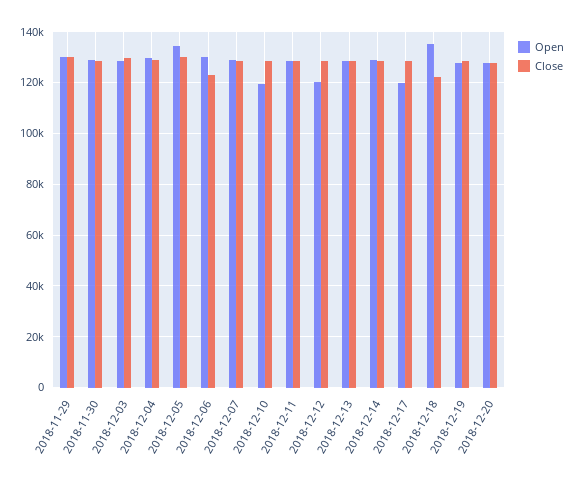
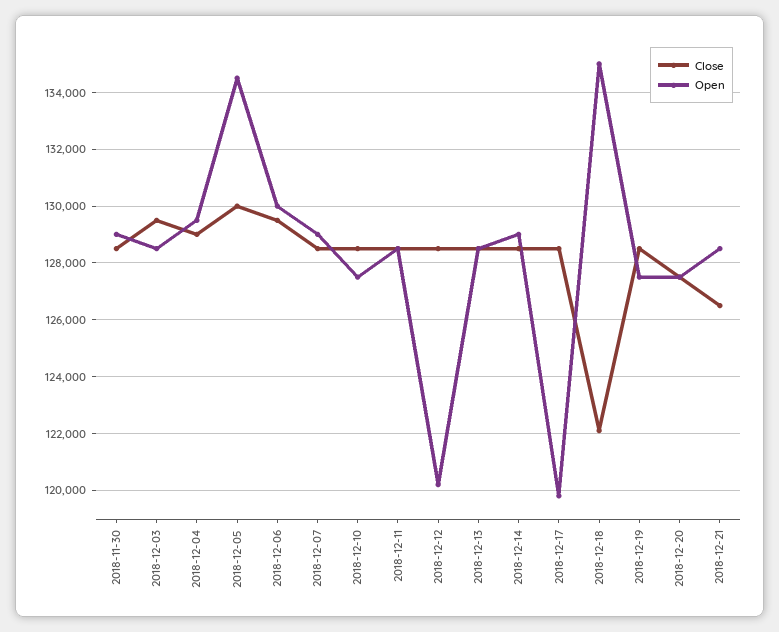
Open, 2018-11-29: 130000 -> none
Close, 2018-11-29: 130000 -> none
Close, 2018-12-06: 122500 -> 129500
Open, 2018-12-10: 120000 -> 127500
Close, 2018-12-21: none -> 126500
Open, 2018-12-21: none -> 128500

